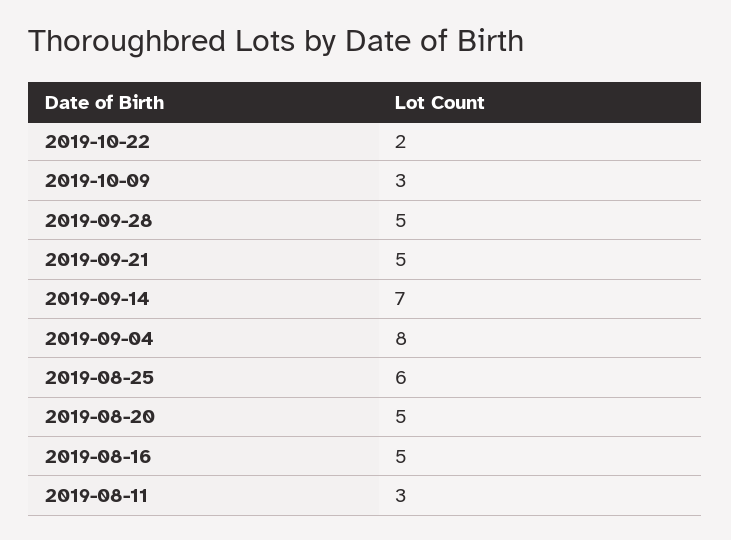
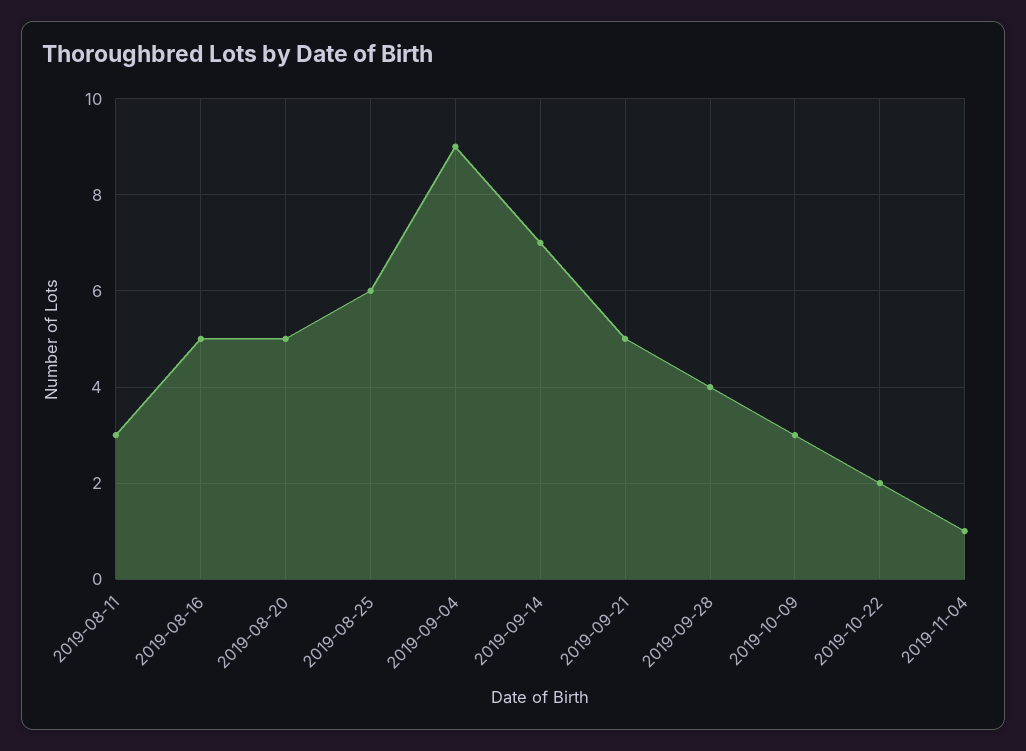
2019-09-28: 5 -> 4
2019-09-04: 8 -> 9
2019-11-04: none -> 1

